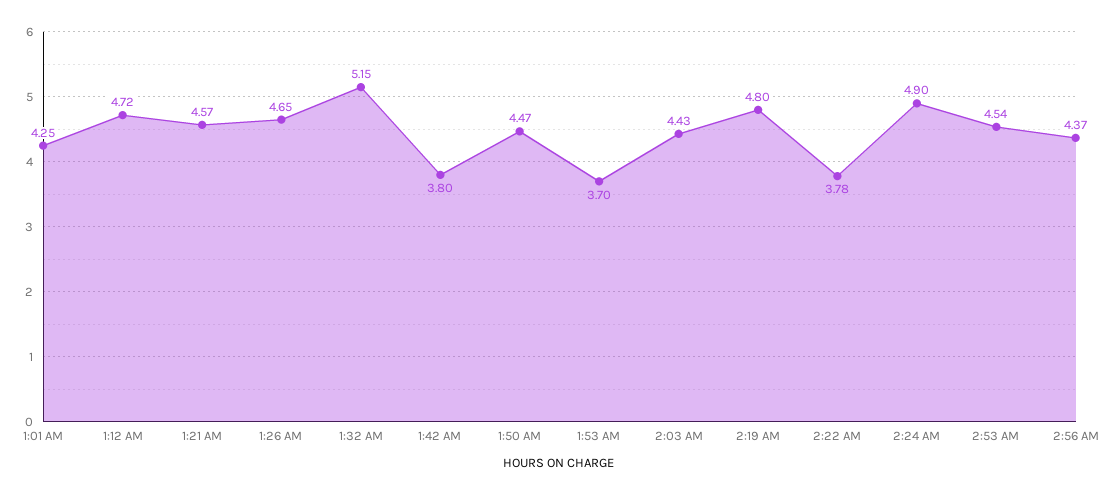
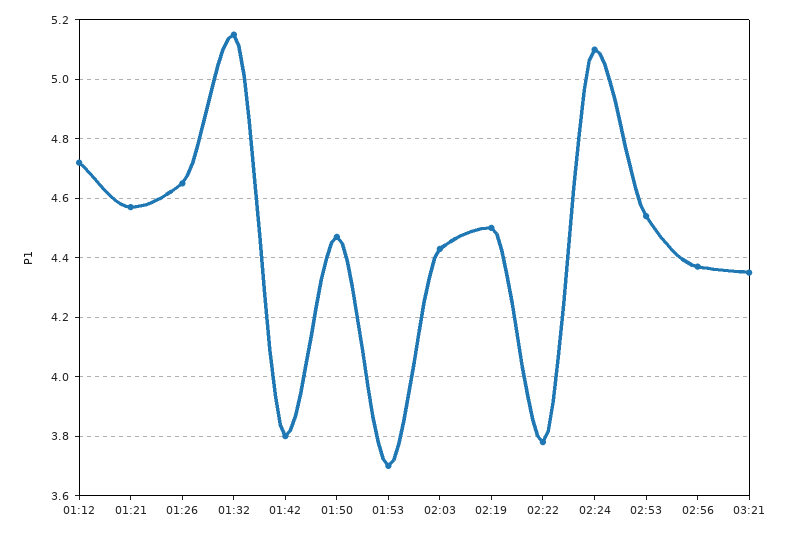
1:01 AM: 4.25 -> none
2:19 AM: 4.8 -> 4.5
2:24 AM: 4.9 -> 5.1
03:21: none -> 4.35

